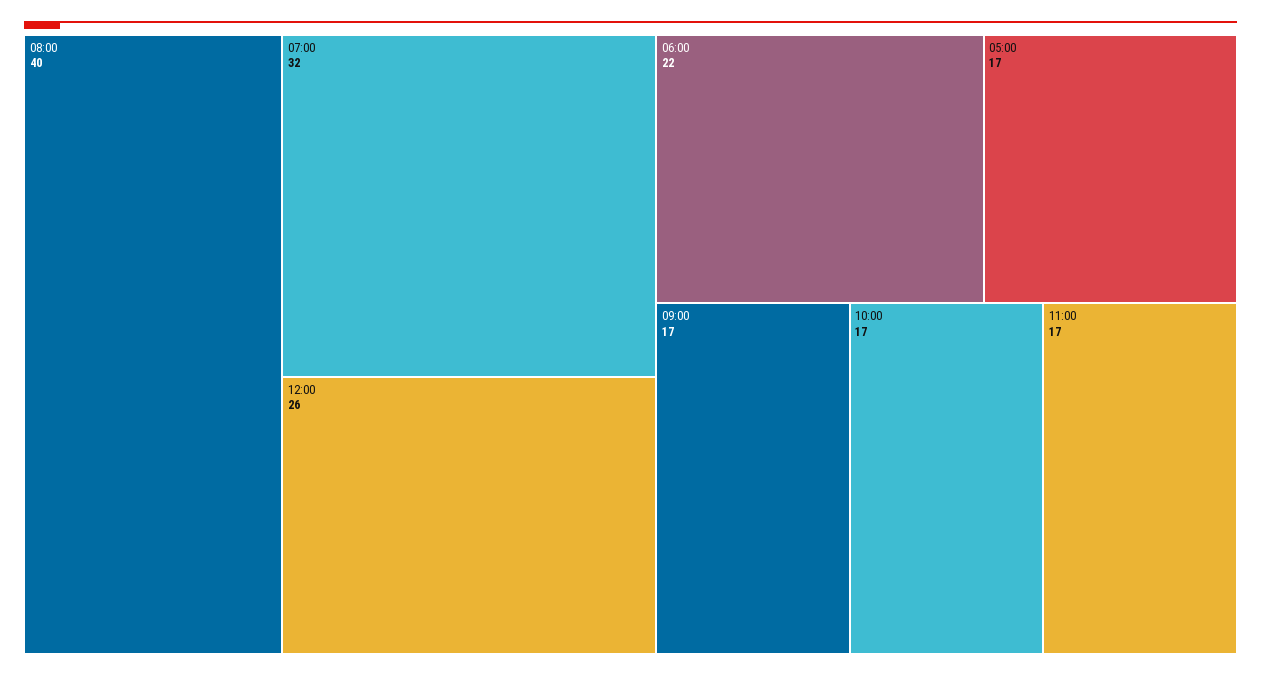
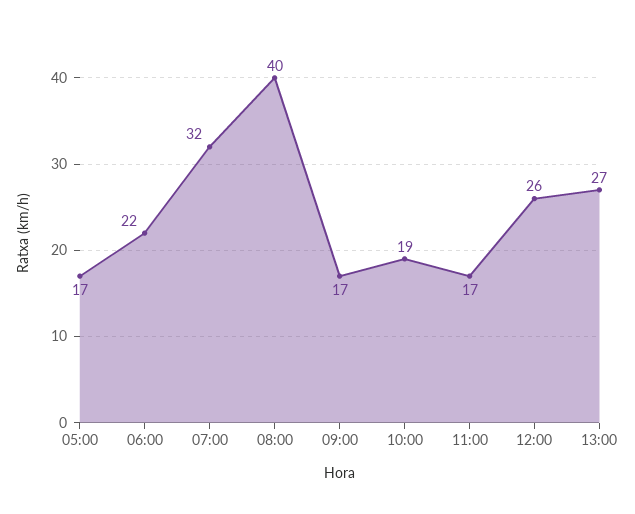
10:00: 17 -> 19
13:00: none -> 27

